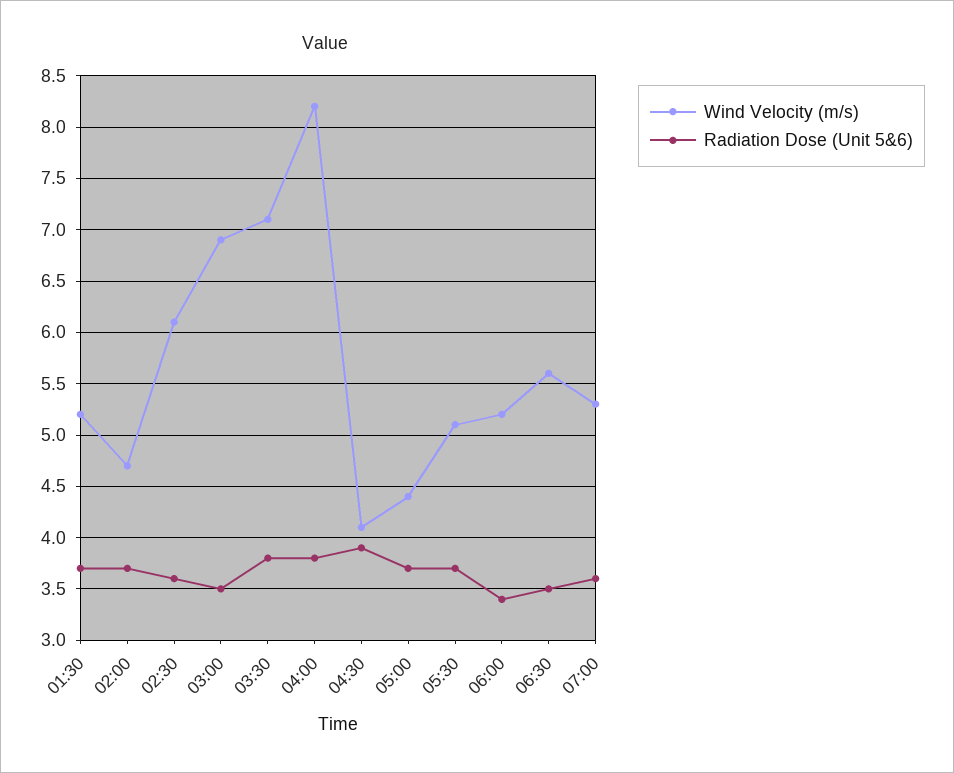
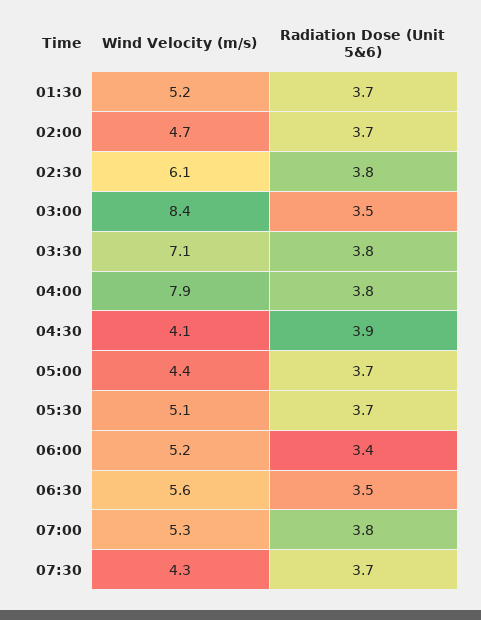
Radiation Dose (Unit 5&6), 02:30: 3.6 -> 3.8
Wind Velocity (m/s), 03:00: 6.9 -> 8.4
Wind Velocity (m/s), 04:00: 8.2 -> 7.9
Radiation Dose (Unit 5&6), 07:00: 3.6 -> 3.8
Wind Velocity (m/s), 07:30: none -> 4.3
Radiation Dose (Unit 5&6), 07:30: none -> 3.7

